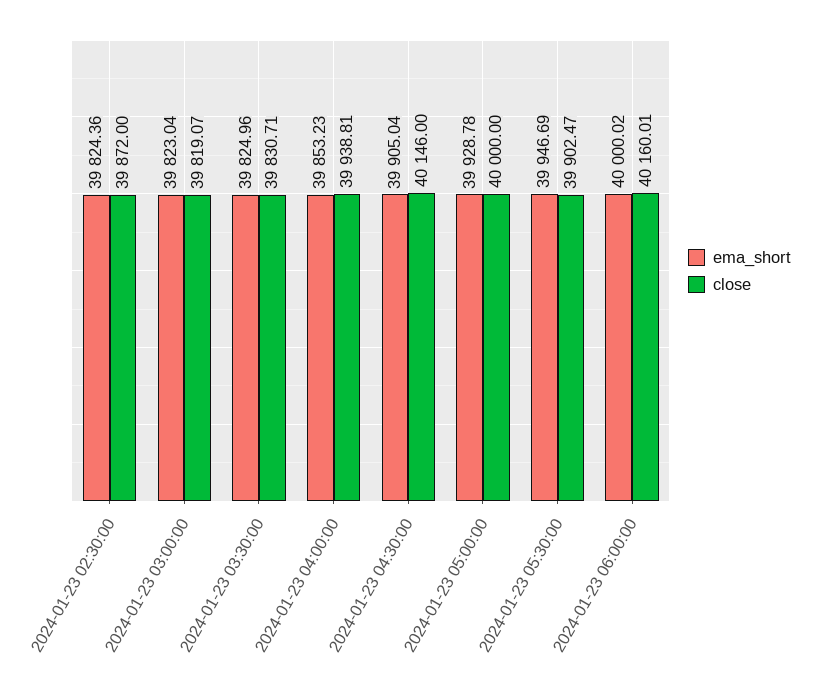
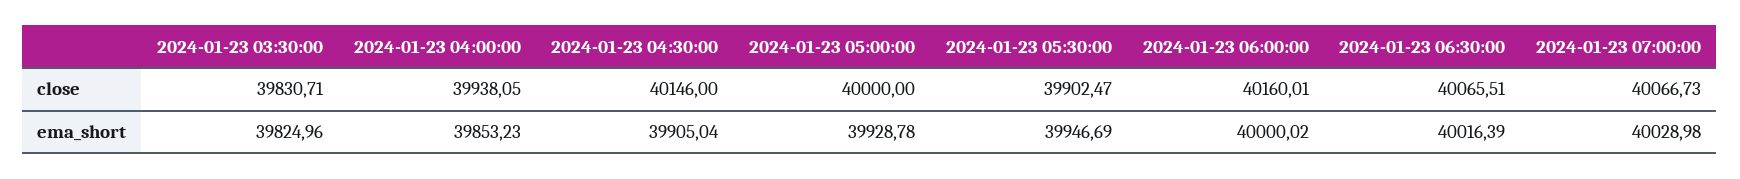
ema_short, 2024-01-23 02:30:00: 39824.36 -> none
close, 2024-01-23 02:30:00: 39872 -> none
ema_short, 2024-01-23 03:00:00: 39823.04 -> none
close, 2024-01-23 03:00:00: 39819.07 -> none
close, 2024-01-23 04:00:00: 39938.81 -> 39938.05
close, 2024-01-23 06:30:00: none -> 40065.51
close, 2024-01-23 07:00:00: none -> 40066.73
ema_short, 2024-01-23 06:30:00: none -> 40016.39
ema_short, 2024-01-23 07:00:00: none -> 40028.98

